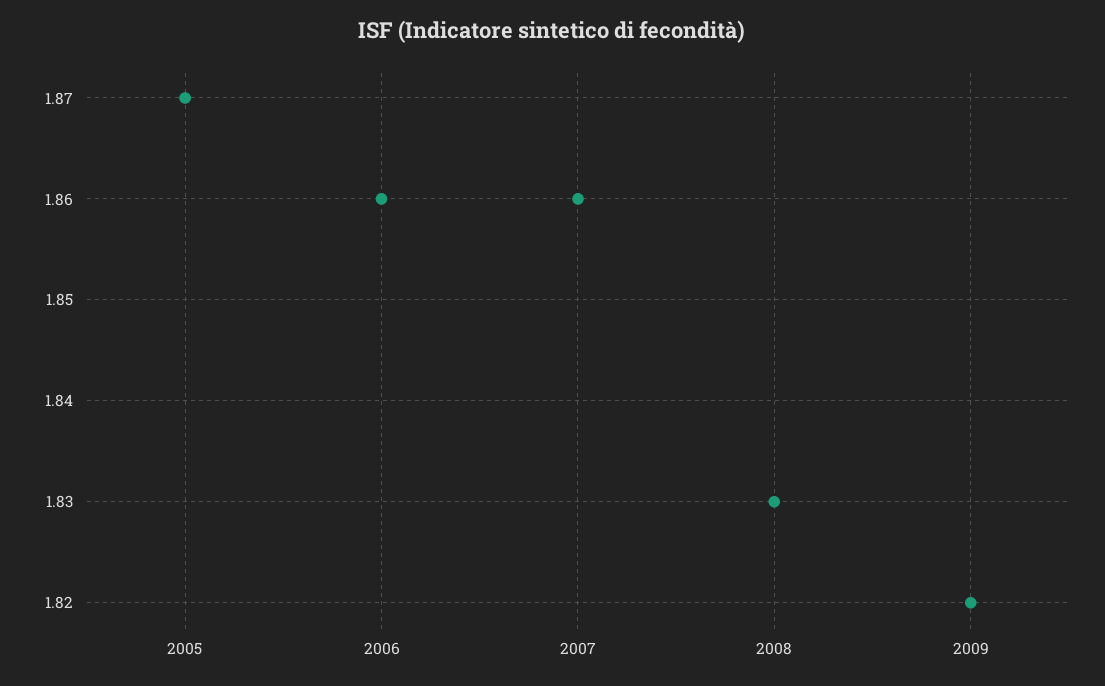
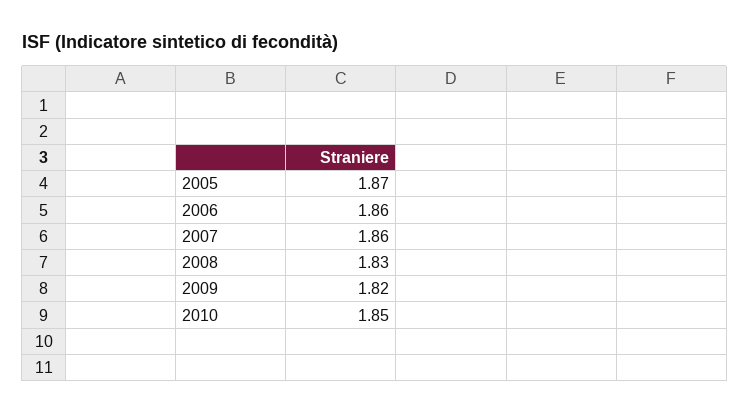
2010: none -> 1.85

